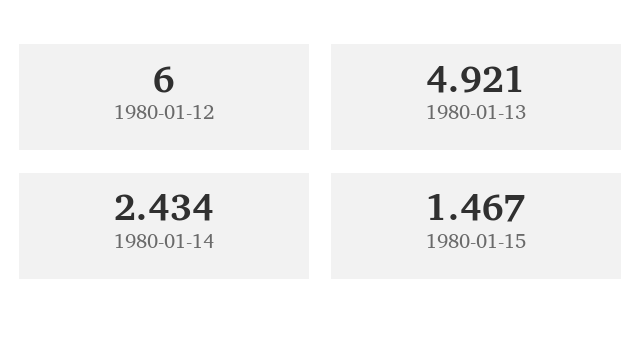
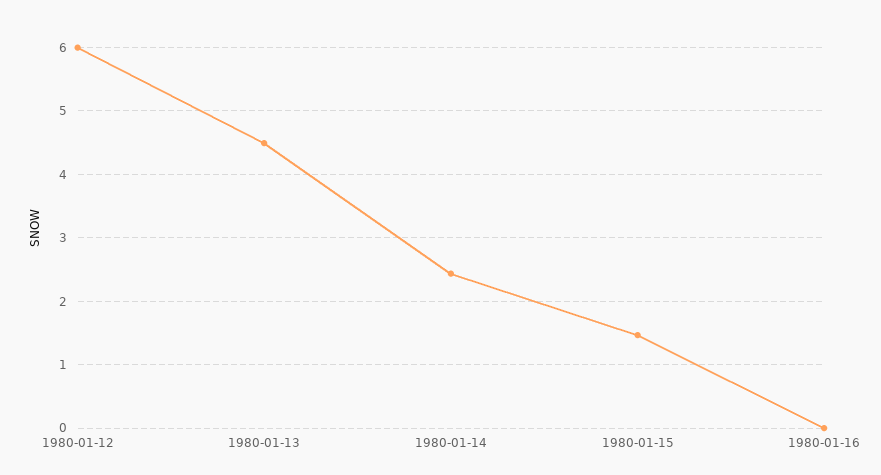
1980-01-13: 4.921 -> 4.5
1980-01-16: none -> 0

